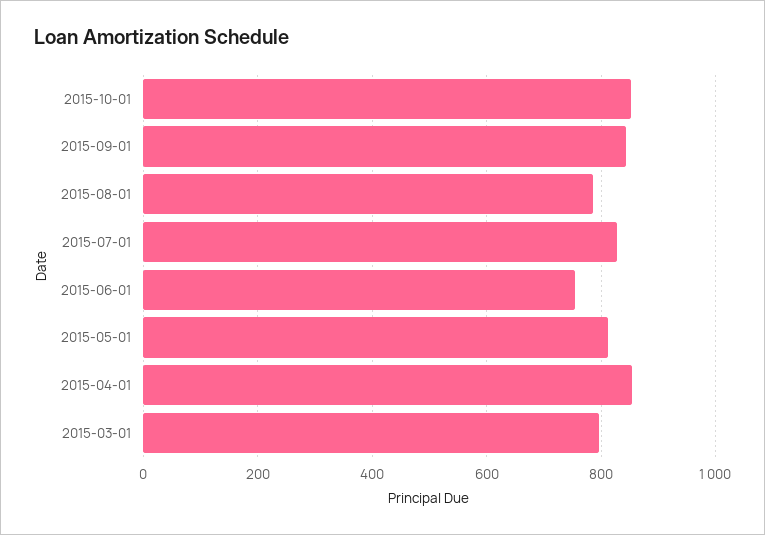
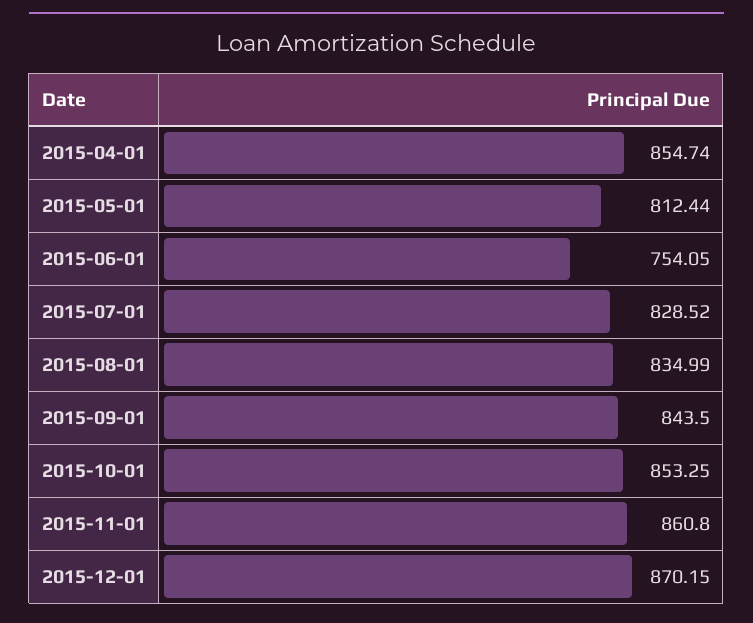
2015-08-01: 780 -> 834.99
2015-03-01: 800 -> none
2015-11-01: none -> 860.8
2015-12-01: none -> 870.15

